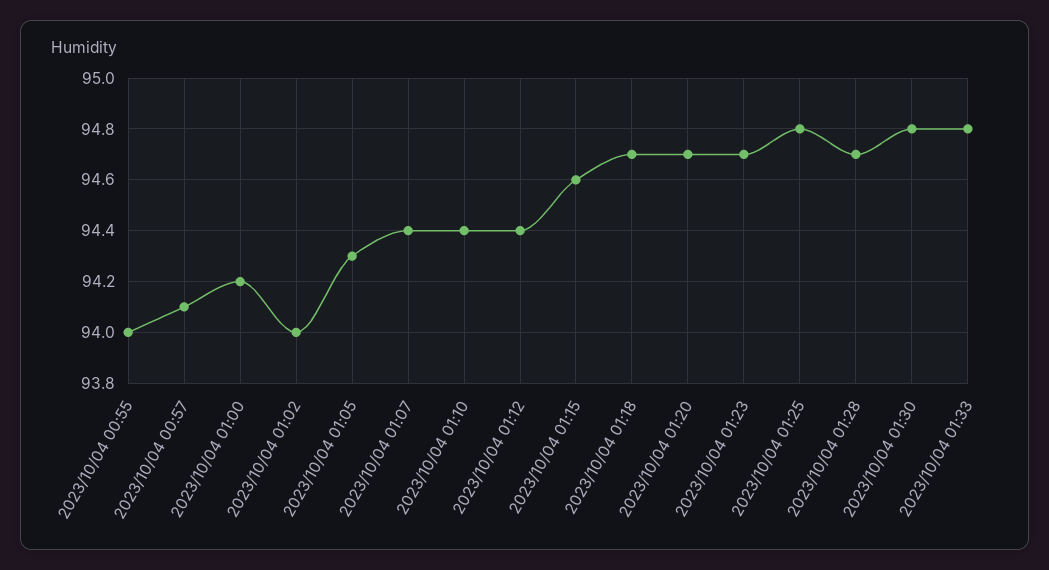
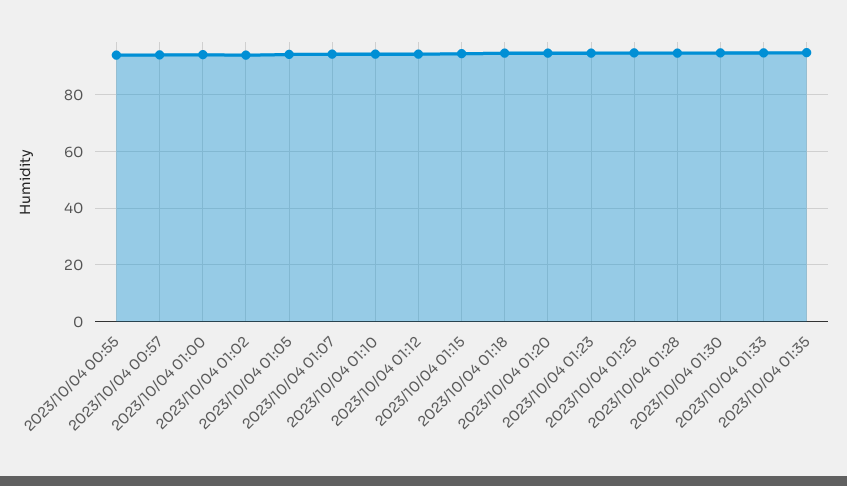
2023/10/04 01:35: none -> 95

